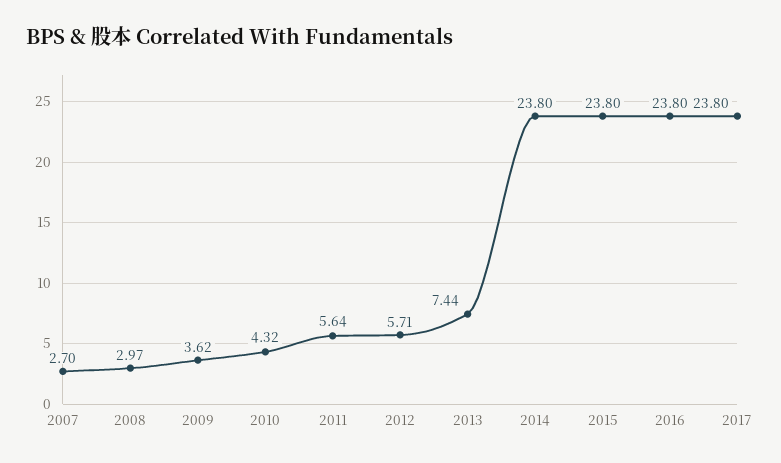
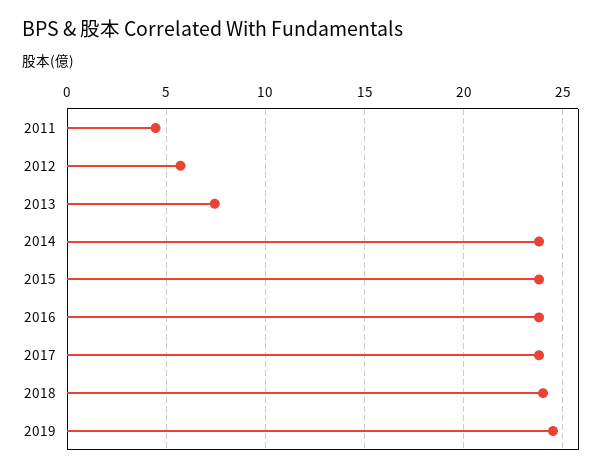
2007: 2.7 -> none
2008: 2.97 -> none
2009: 3.62 -> none
2010: 4.32 -> none
2011: 5.64 -> 4.5
2018: none -> 24
2019: none -> 24.5

